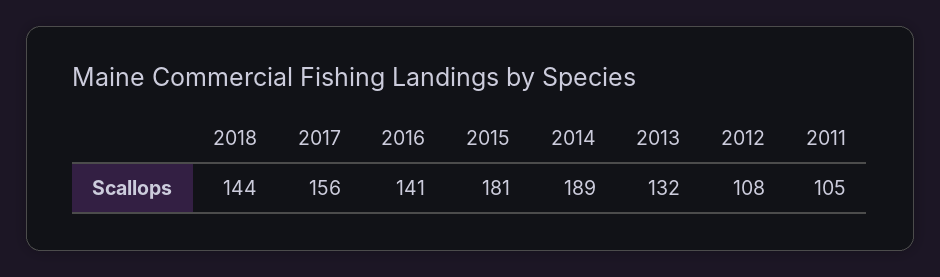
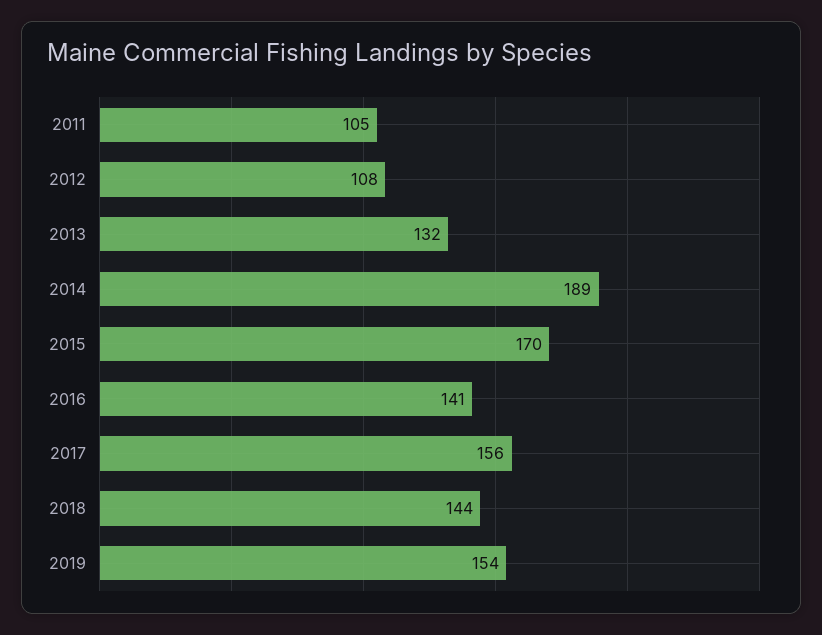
2015: 181 -> 170
2019: none -> 154

